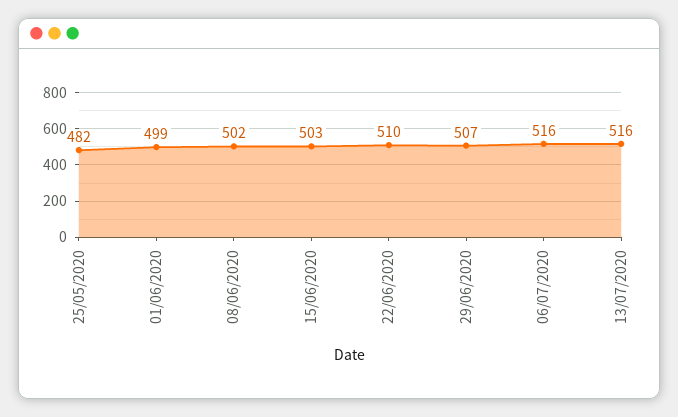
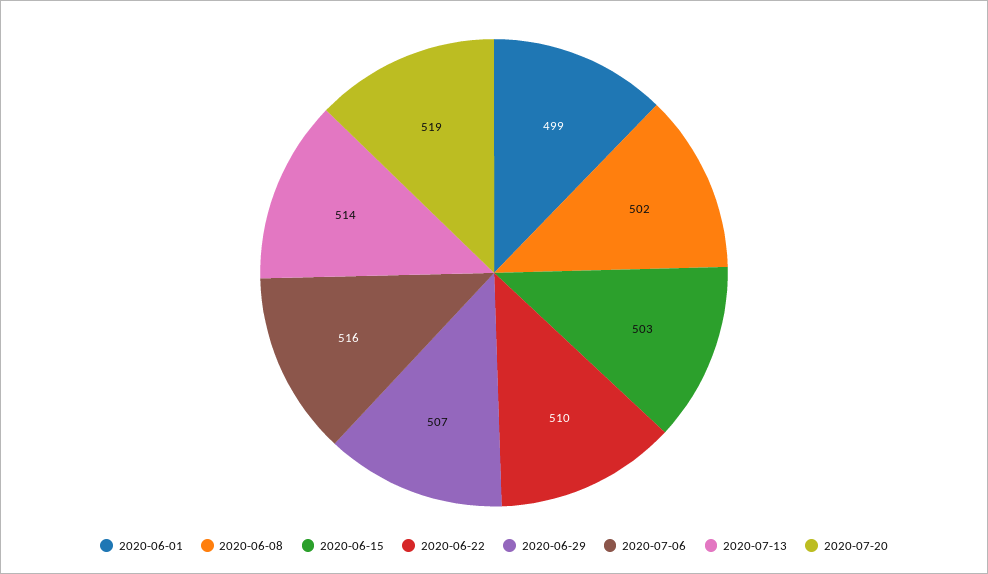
25/05/2020: 482 -> none
13/07/2020: 516 -> 514
2020-07-20: none -> 519

